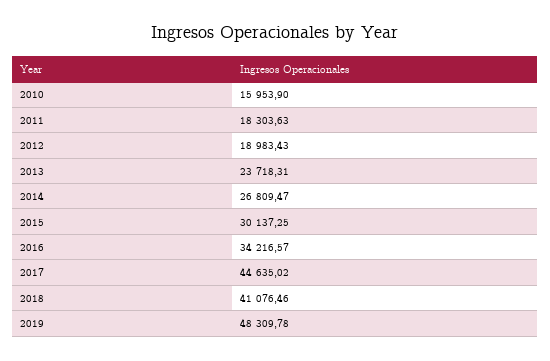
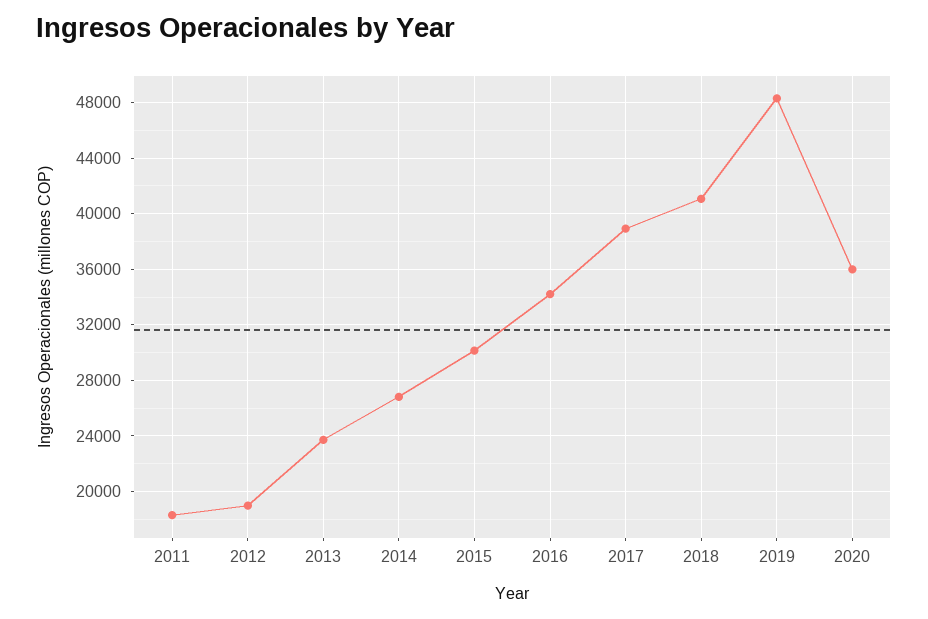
2010: 15953.9 -> none
2017: 44635.02 -> 39000
2020: none -> 36000

